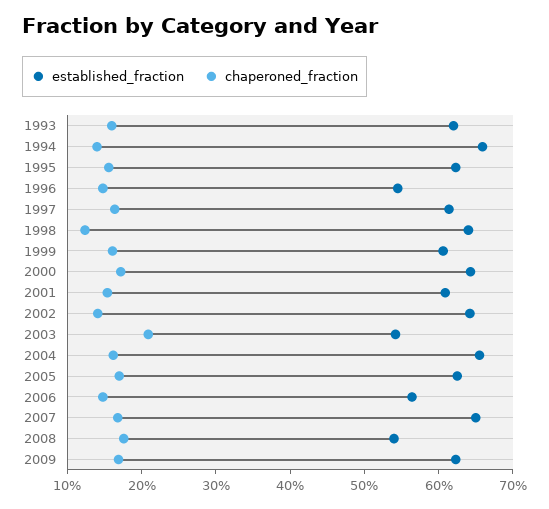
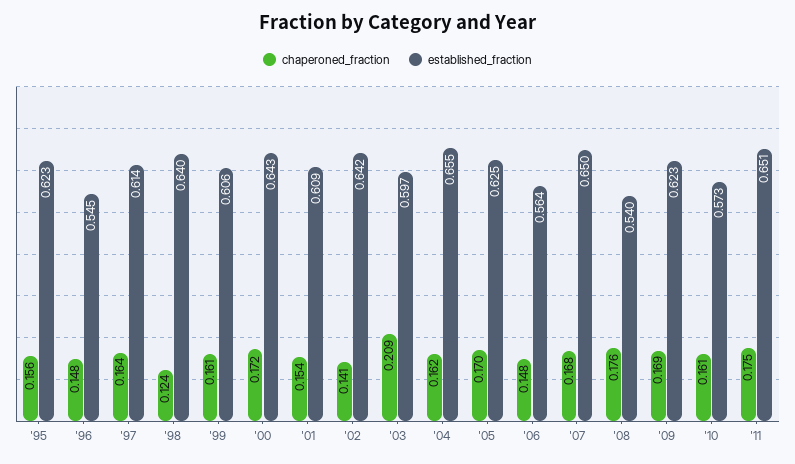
established_fraction, 1993: 0.62 -> none
chaperoned_fraction, 1993: 0.16 -> none
established_fraction, 1994: 0.66 -> none
chaperoned_fraction, 1994: 0.14 -> none
established_fraction, 2003: 0.54 -> 0.597
chaperoned_fraction, '10: none -> 0.161
established_fraction, '10: none -> 0.573
chaperoned_fraction, '11: none -> 0.175
established_fraction, '11: none -> 0.651

